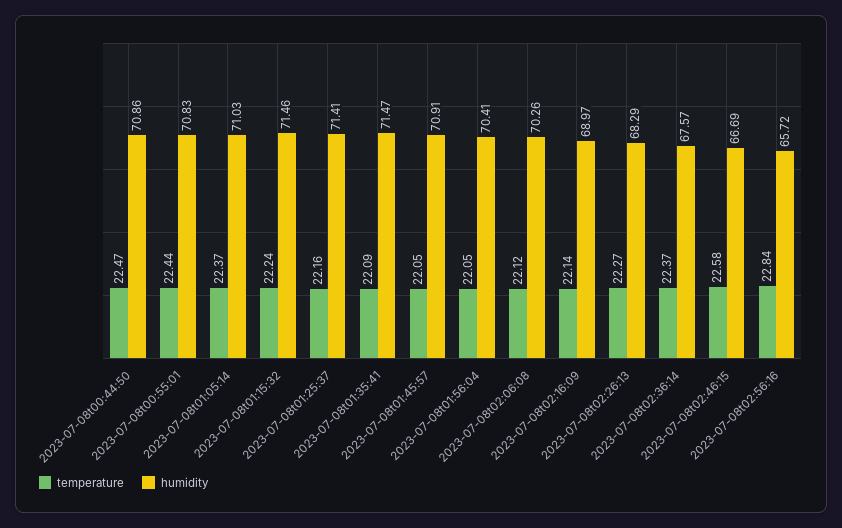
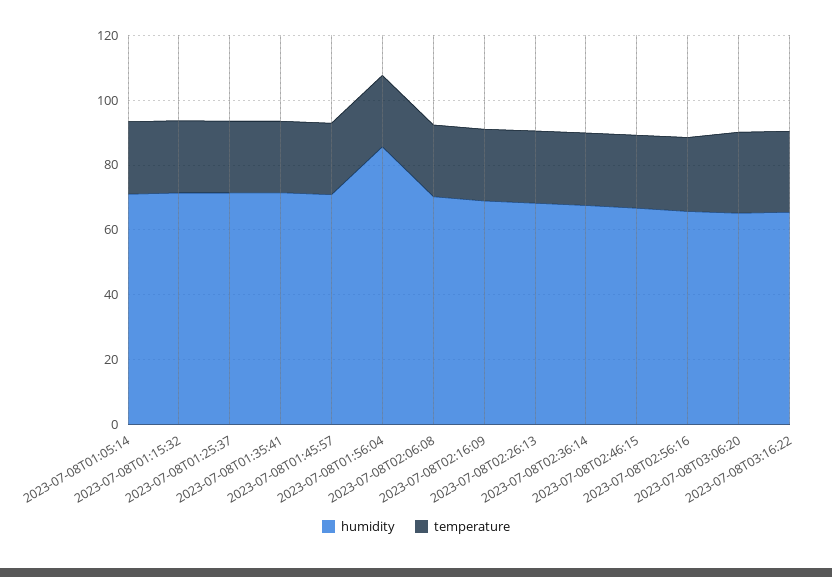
temperature, 2023-07-08t00:44:50: 22.47 -> none
humidity, 2023-07-08t00:44:50: 70.86 -> none
temperature, 2023-07-08t00:55:01: 22.44 -> none
humidity, 2023-07-08t00:55:01: 70.83 -> none
humidity, 2023-07-08t01:56:04: 70.41 -> 85
humidity, 2023-07-08T03:06:20: none -> 65
temperature, 2023-07-08T03:06:20: none -> 25
humidity, 2023-07-08T03:16:22: none -> 65
temperature, 2023-07-08T03:16:22: none -> 25

